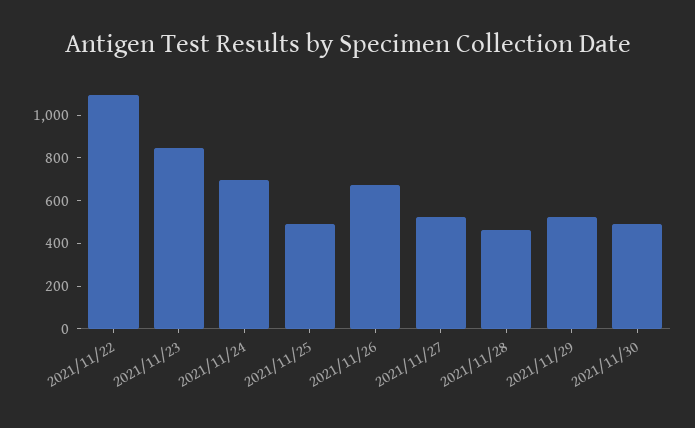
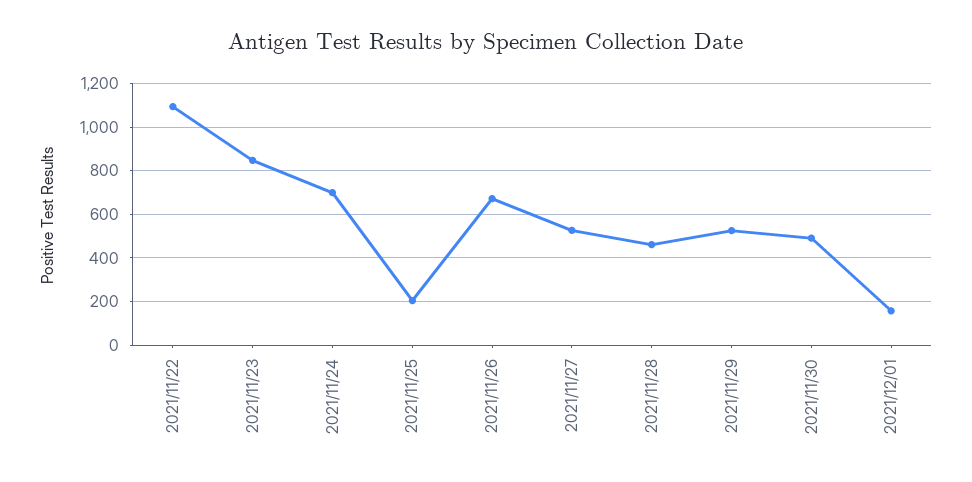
2021/11/25: 500 -> 200
2021/12/01: none -> 150

